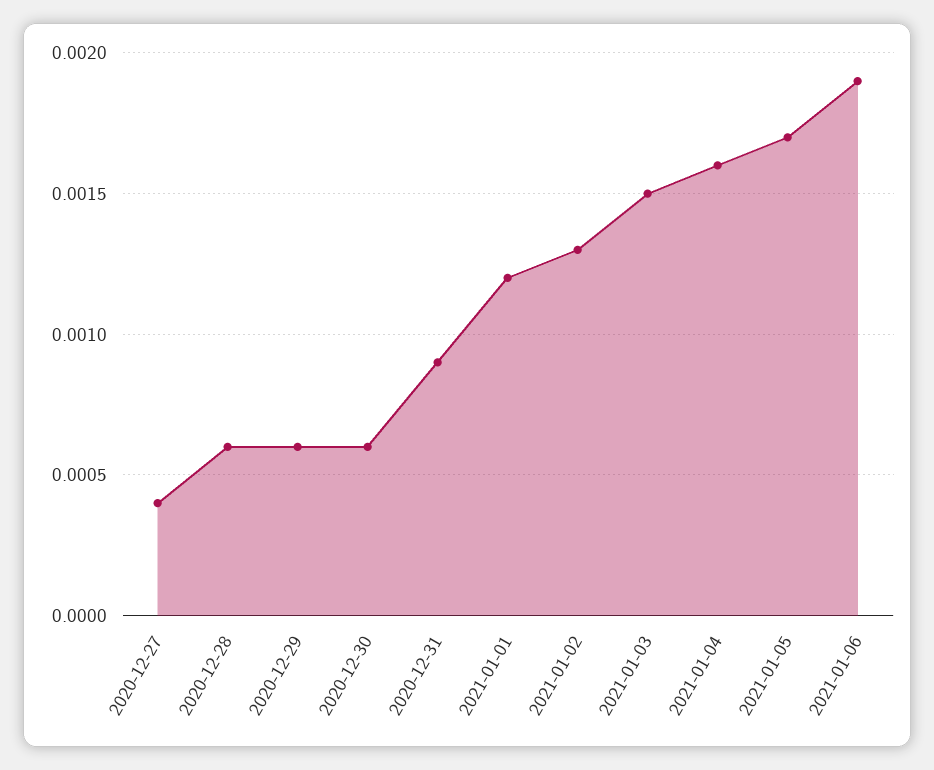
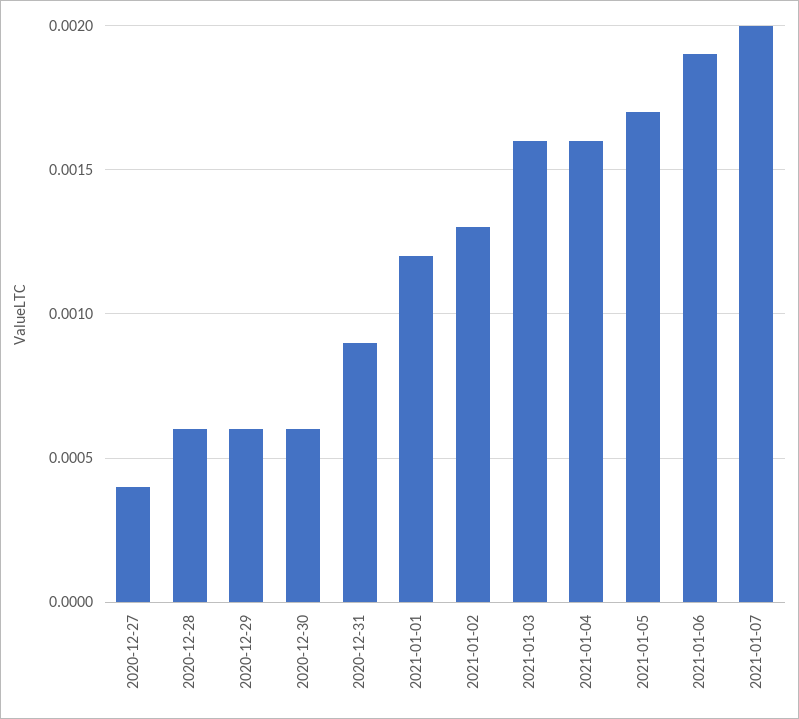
2021-01-03: 0.0015 -> 0.0016
2021-01-07: none -> 0.002

